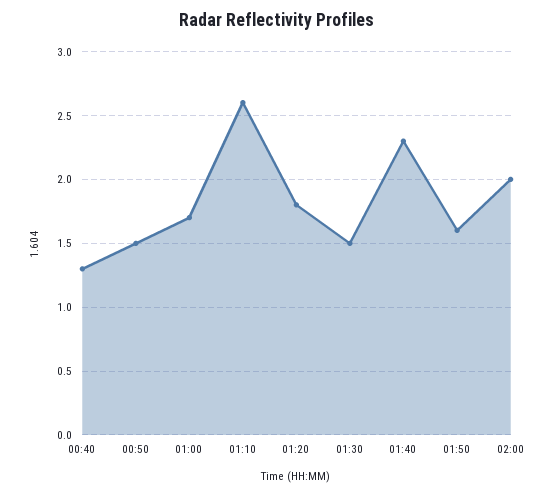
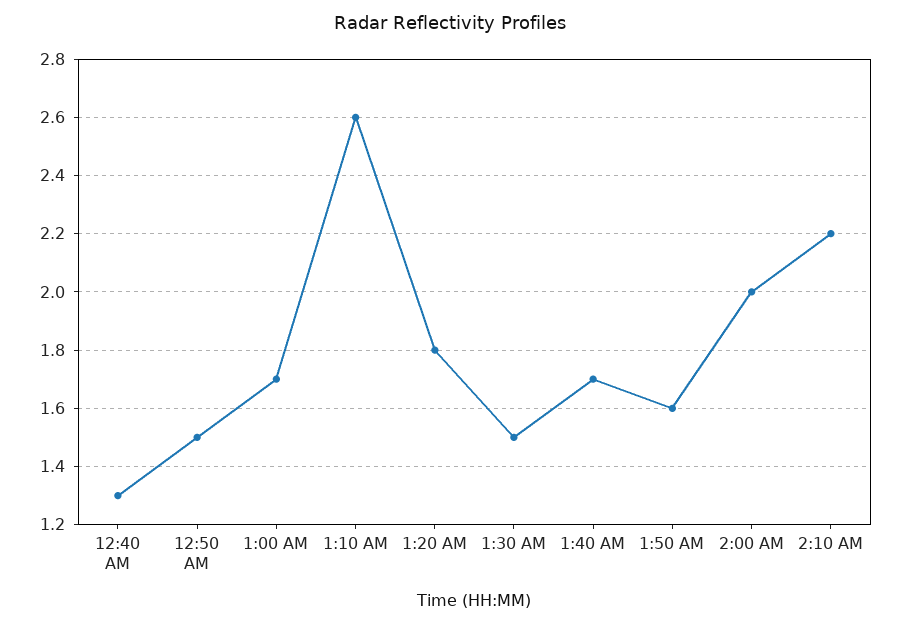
01:40: 2.3 -> 1.7
2:10 AM: none -> 2.2

